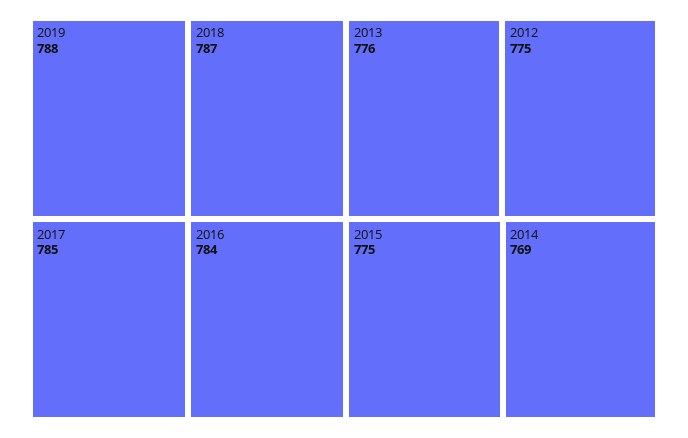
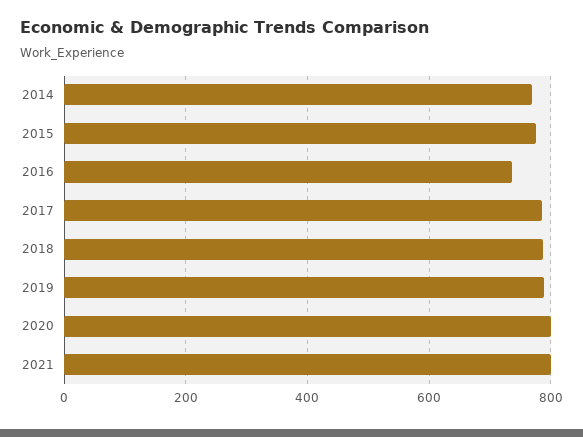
2016: 784 -> 740
2013: 776 -> none
2012: 775 -> none
2020: none -> 800
2021: none -> 800

